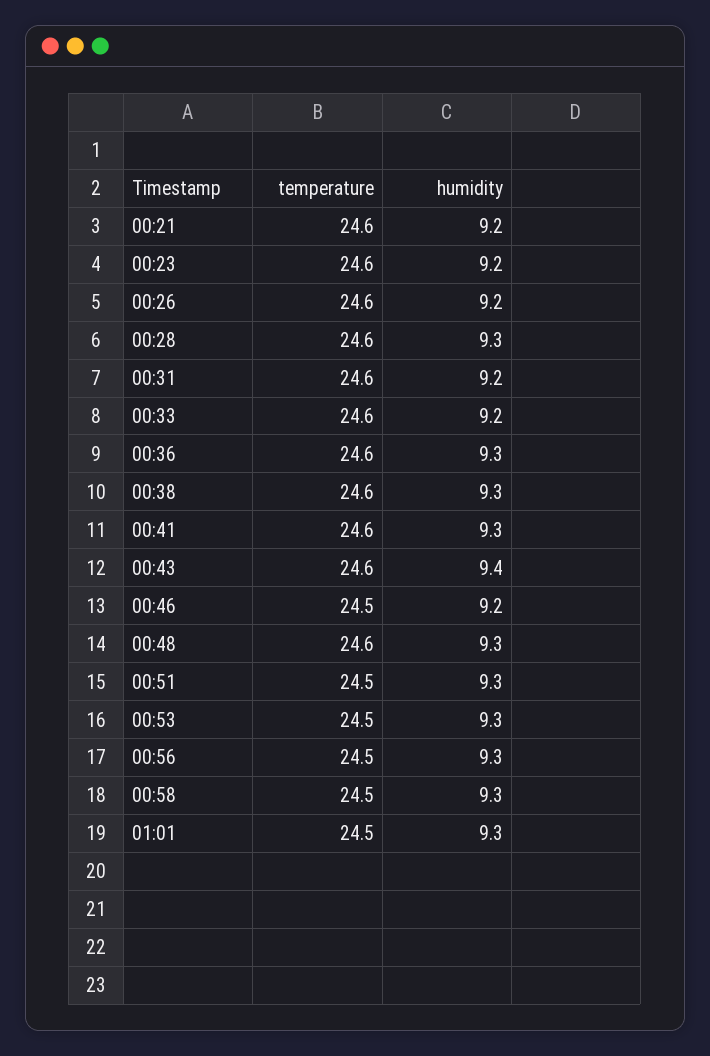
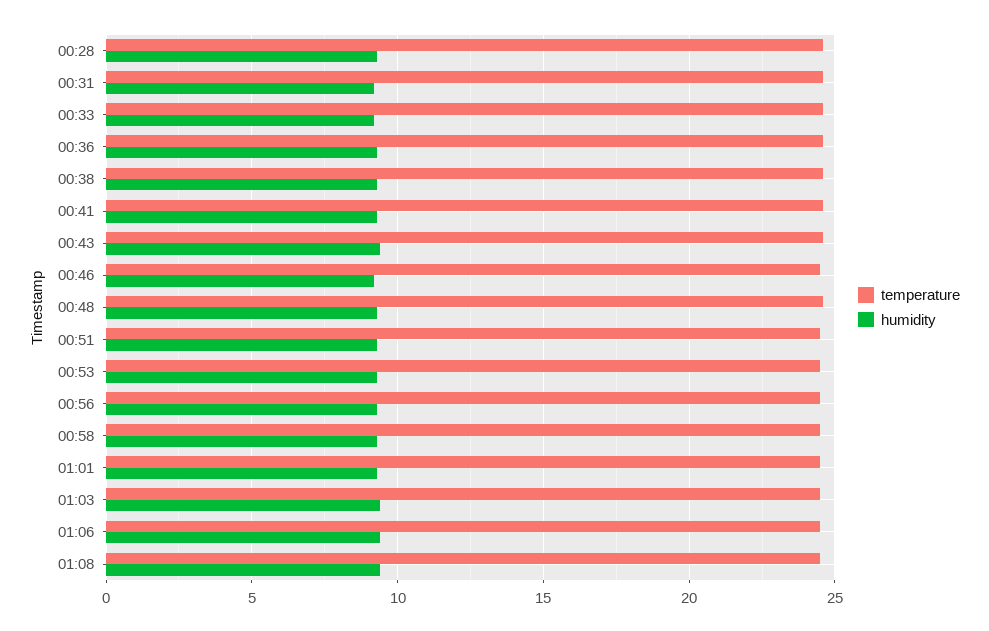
temperature, 00:21: 24.6 -> none
humidity, 00:21: 9.2 -> none
temperature, 00:23: 24.6 -> none
humidity, 00:23: 9.2 -> none
temperature, 00:26: 24.6 -> none
humidity, 00:26: 9.2 -> none
temperature, 01:03: none -> 24.5
humidity, 01:03: none -> 9.5
temperature, 01:06: none -> 24.5
humidity, 01:06: none -> 9.5
temperature, 01:08: none -> 24.5
humidity, 01:08: none -> 9.5

